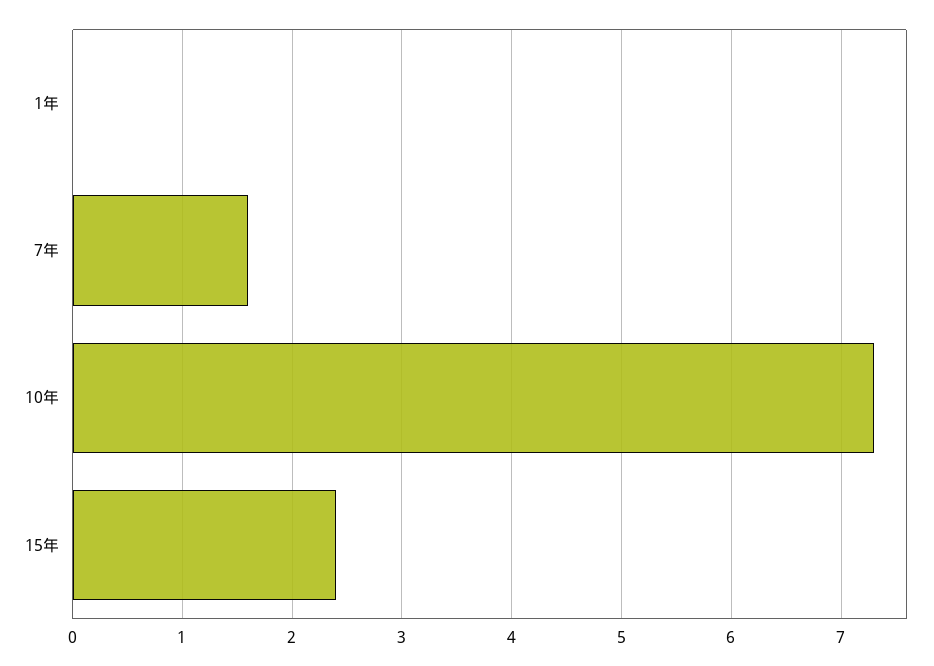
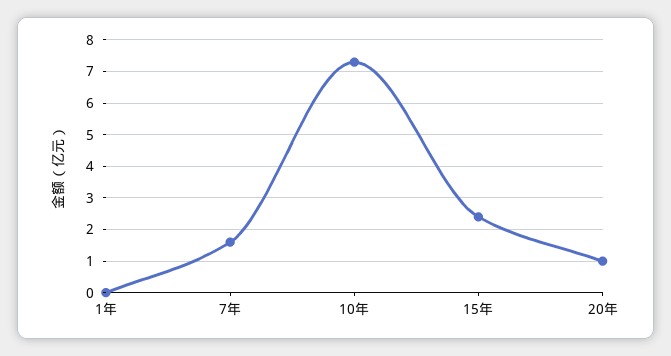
20年: none -> 1

